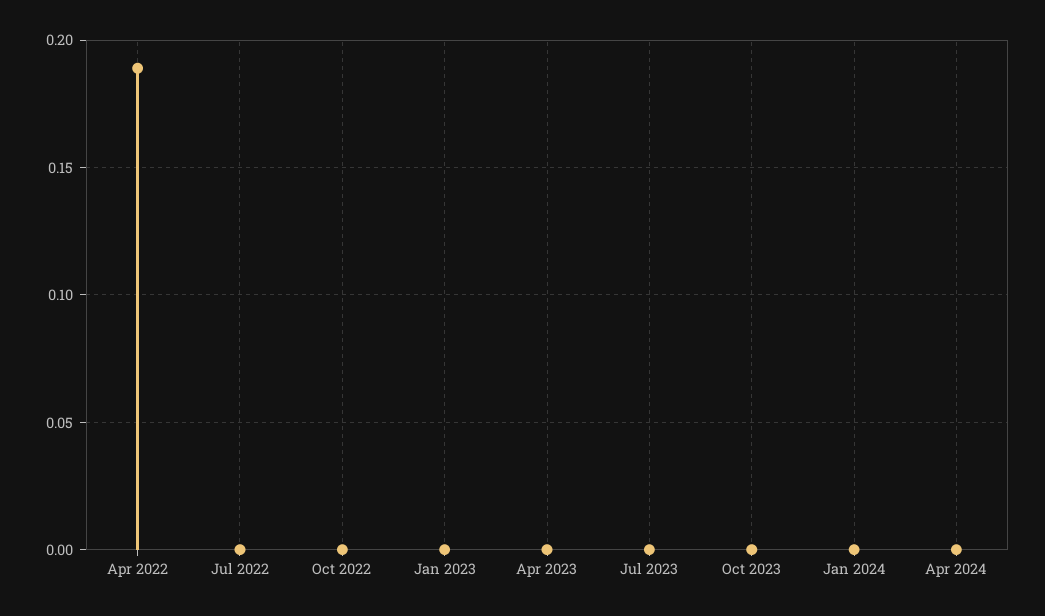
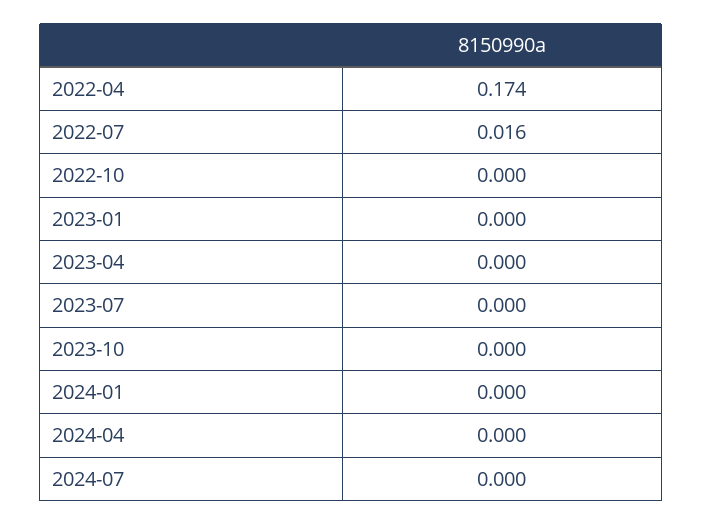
Apr 2022: 0.19 -> 0.174
Jul 2022: 0 -> 0.016
2024-07: none -> 0

